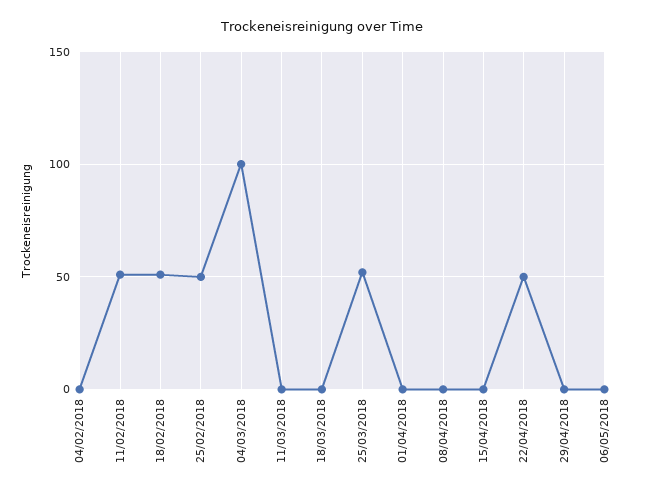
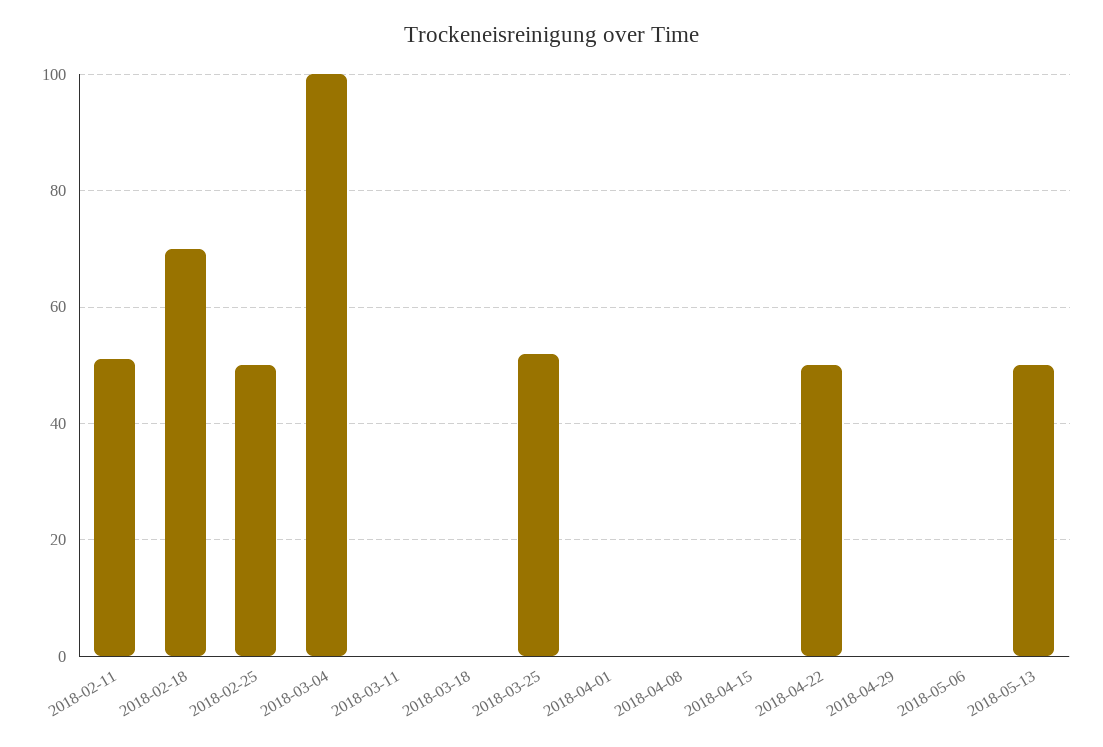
04/02/2018: 0 -> none
18/02/2018: 50 -> 70
2018-05-13: none -> 50

